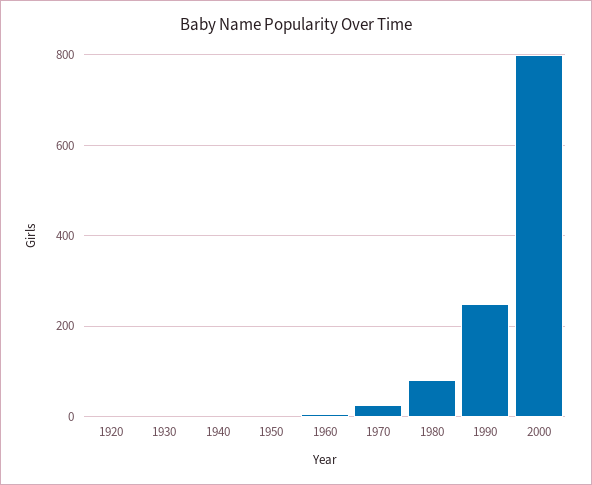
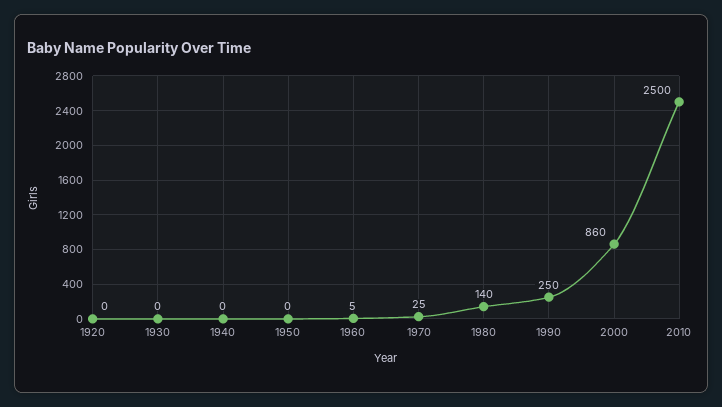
1980: 80 -> 140
2000: 800 -> 860
2010: none -> 2500

